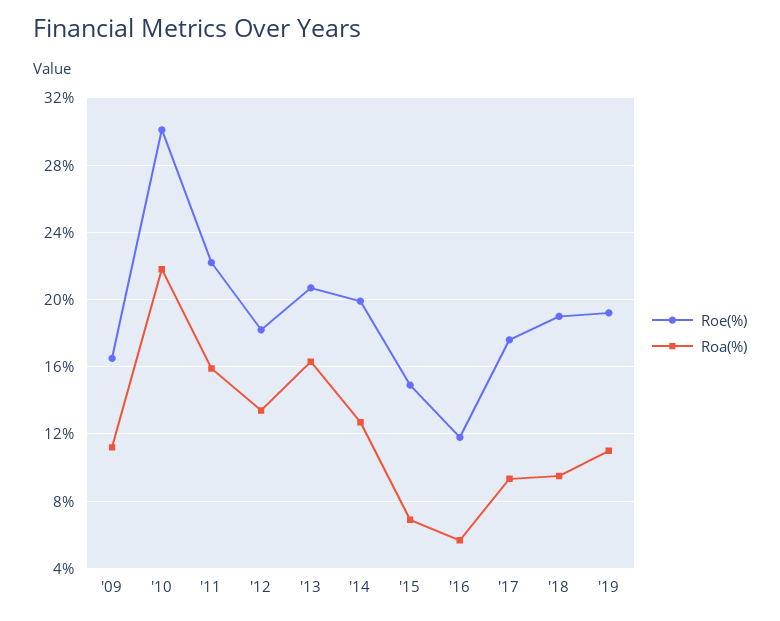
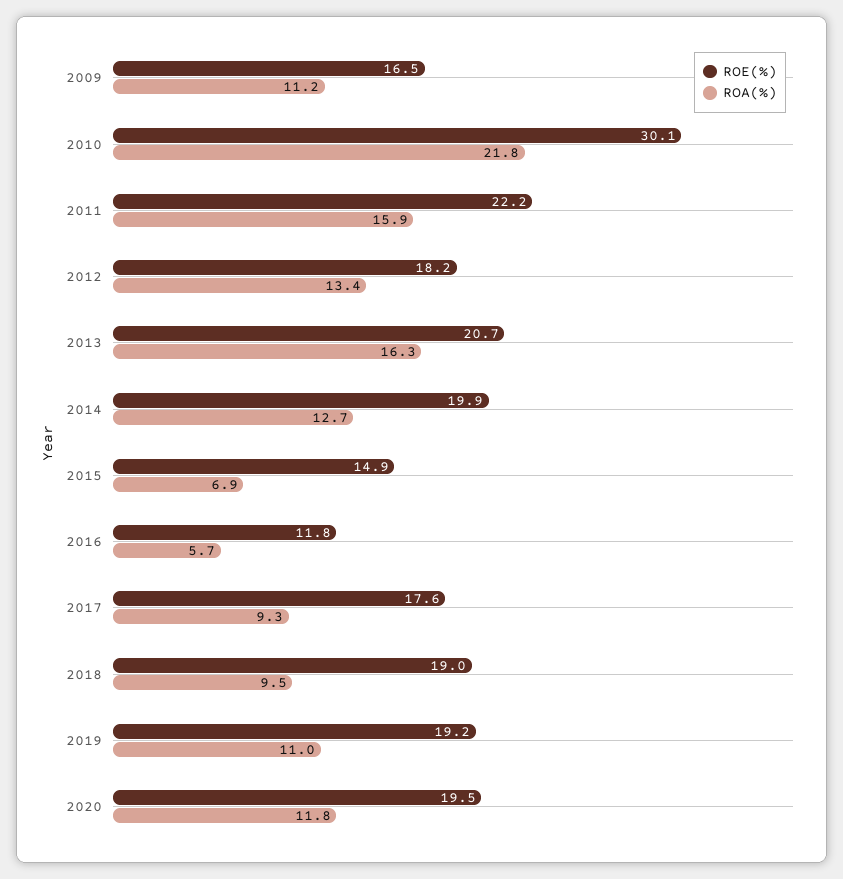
Roe(%), 2020: none -> 19.5
Roa(%), 2020: none -> 11.8

